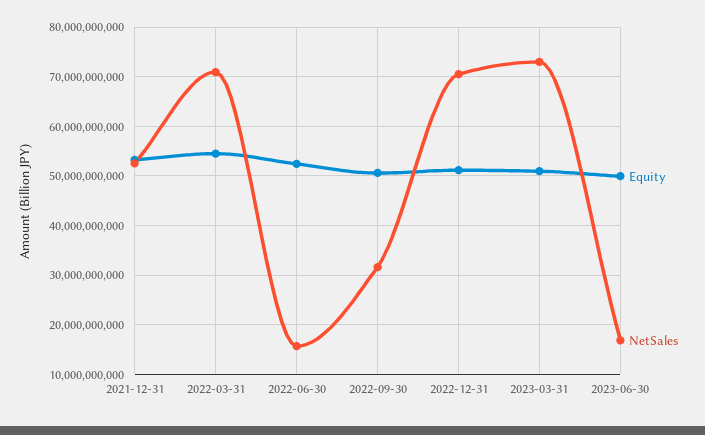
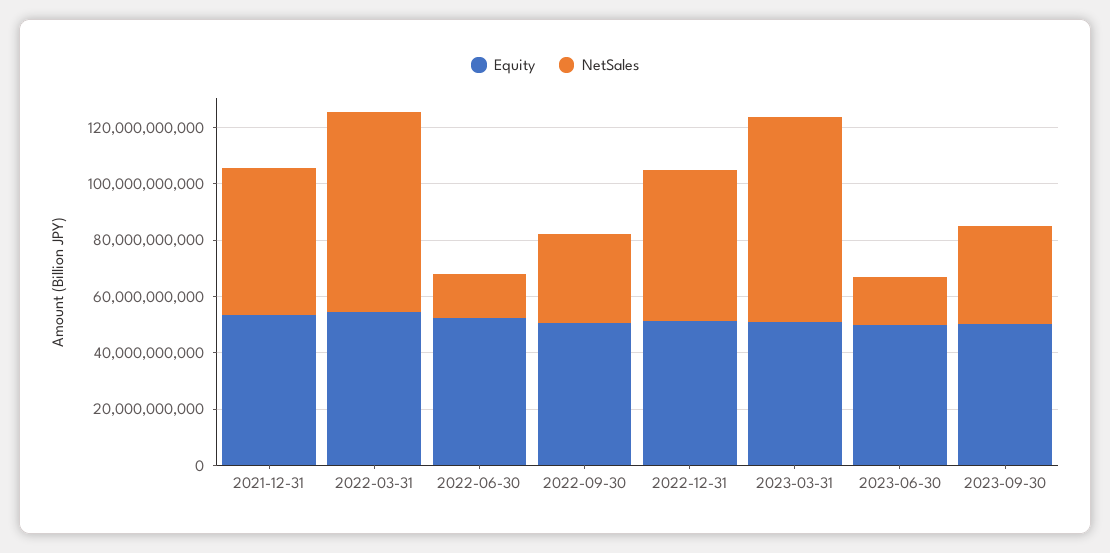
NetSales, 2022-12-31: 70000000000 -> 55000000000
Equity, 2023-09-30: none -> 50000000000
NetSales, 2023-09-30: none -> 35000000000

